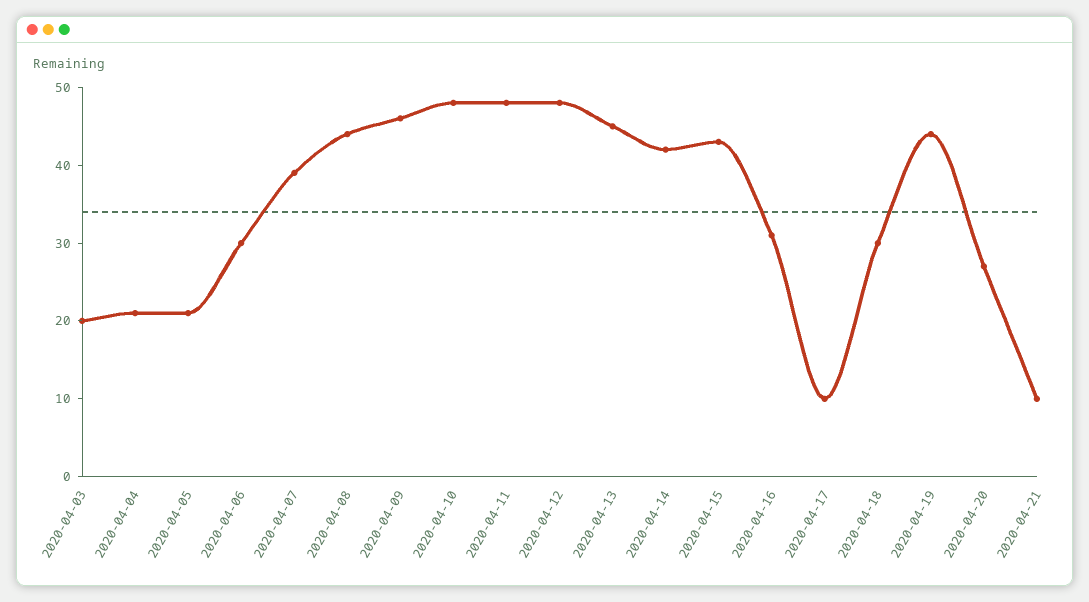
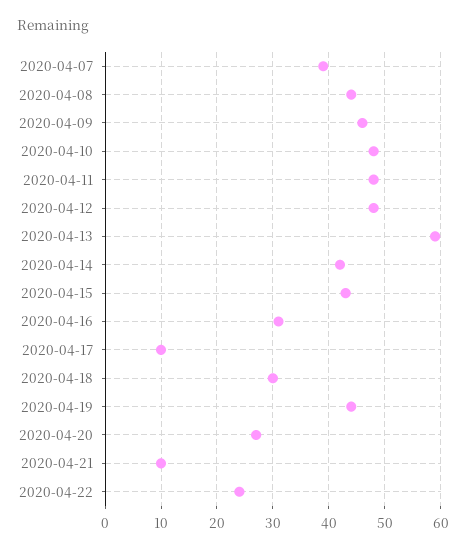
2020-04-03: 20 -> none
2020-04-04: 20 -> none
2020-04-05: 20 -> none
2020-04-06: 30 -> none
2020-04-13: 45 -> 60
2020-04-22: none -> 25

